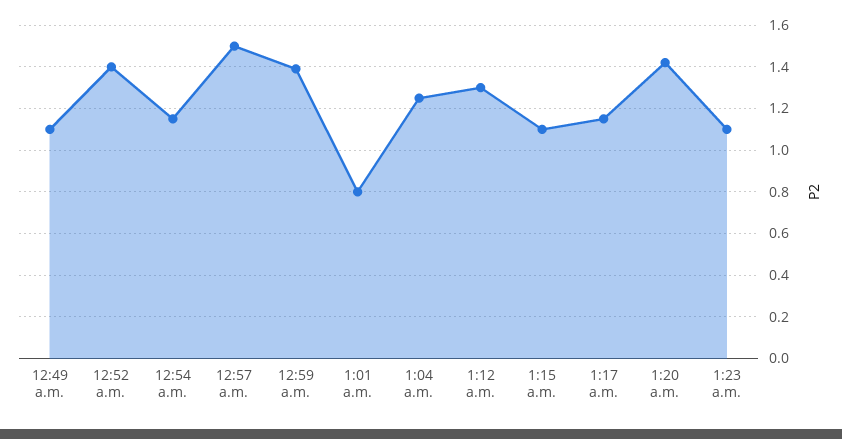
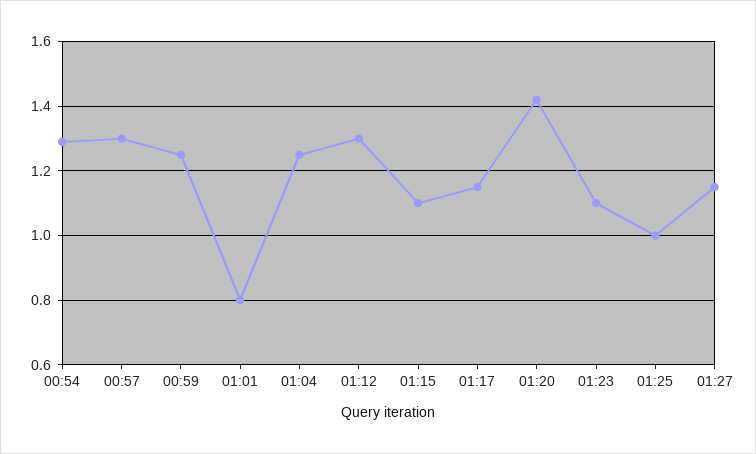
12:49 a.m.: 1.1 -> none
12:52 a.m.: 1.4 -> none
12:54 a.m.: 1.15 -> 1.3
12:57 a.m.: 1.5 -> 1.3
12:59 a.m.: 1.4 -> 1.25
01:25: none -> 1
01:27: none -> 1.15

